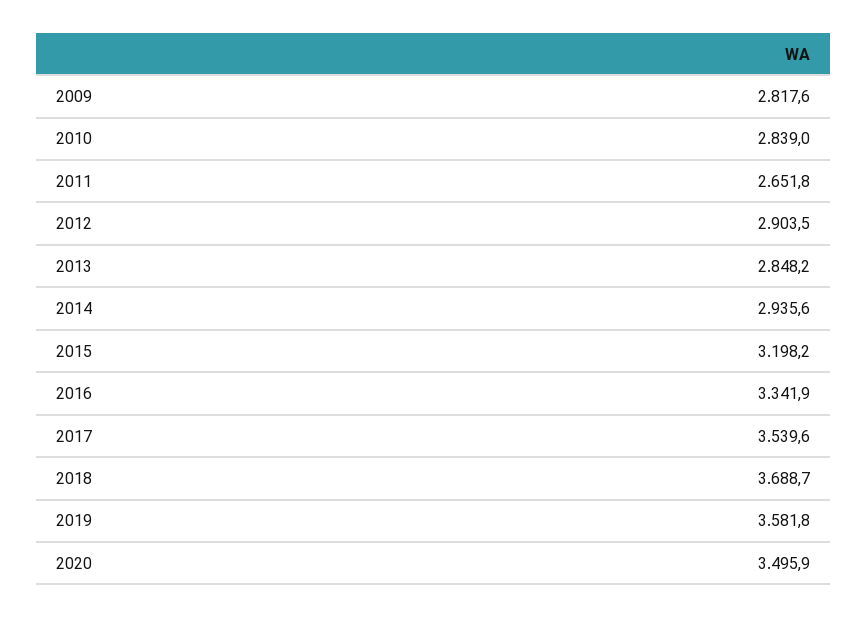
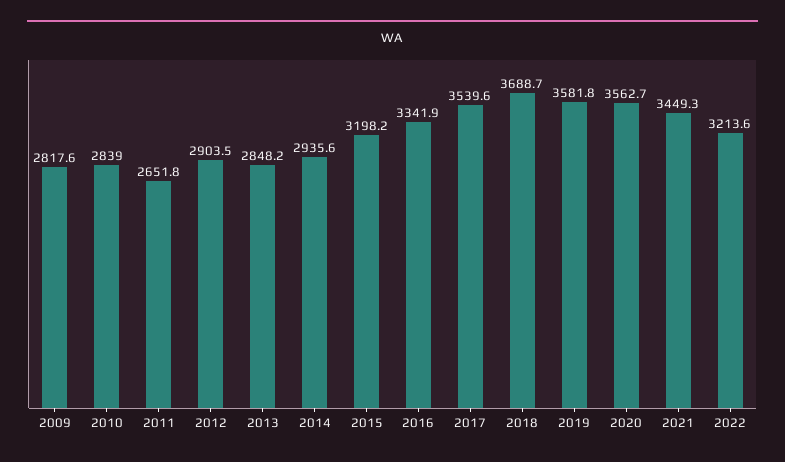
2020: 3495.9 -> 3562.7
2021: none -> 3449.3
2022: none -> 3213.6

